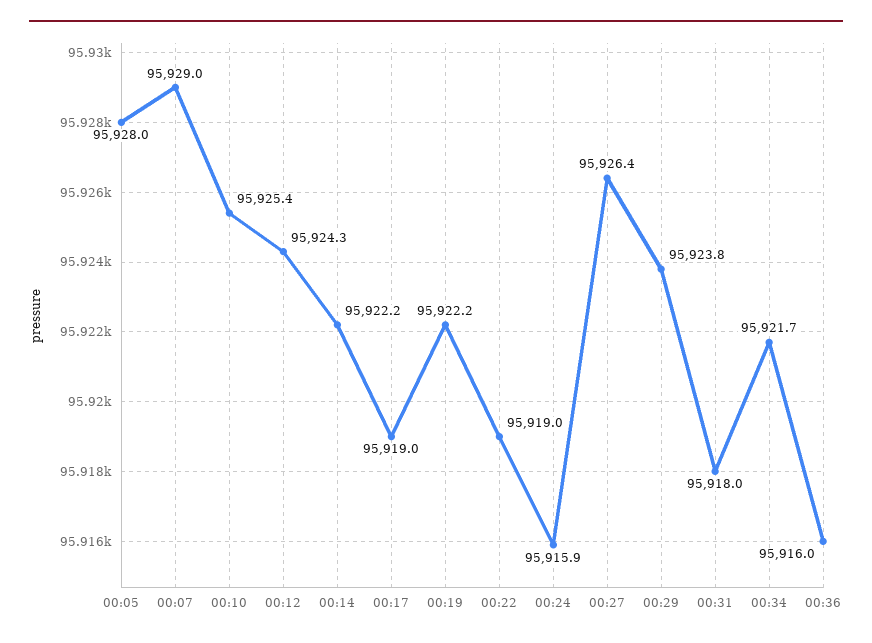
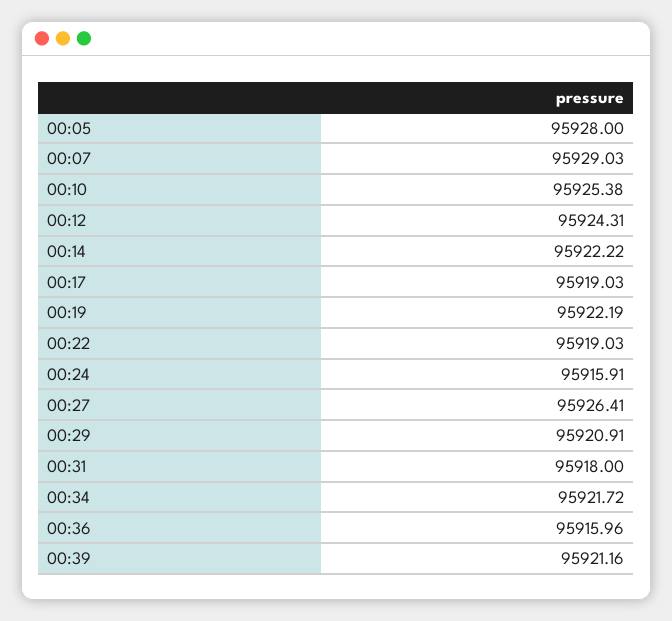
00:29: 95923.8 -> 95920.91
00:39: none -> 95921.16

